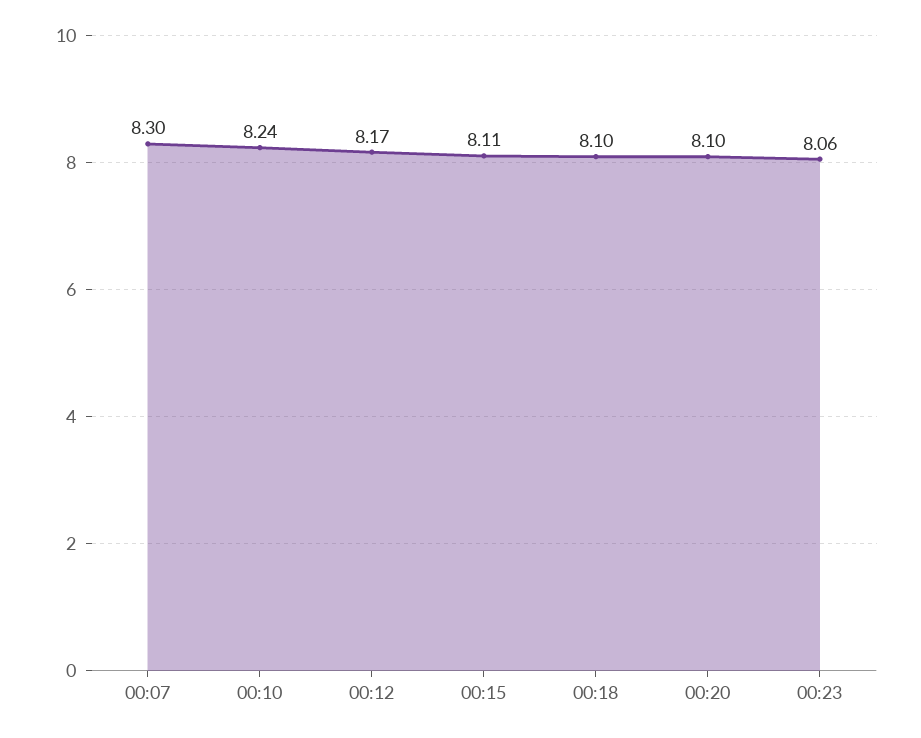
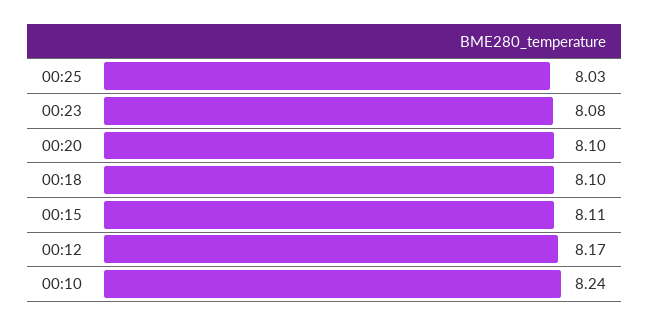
00:07: 8.3 -> none
00:23: 8.06 -> 8.08
00:25: none -> 8.03

